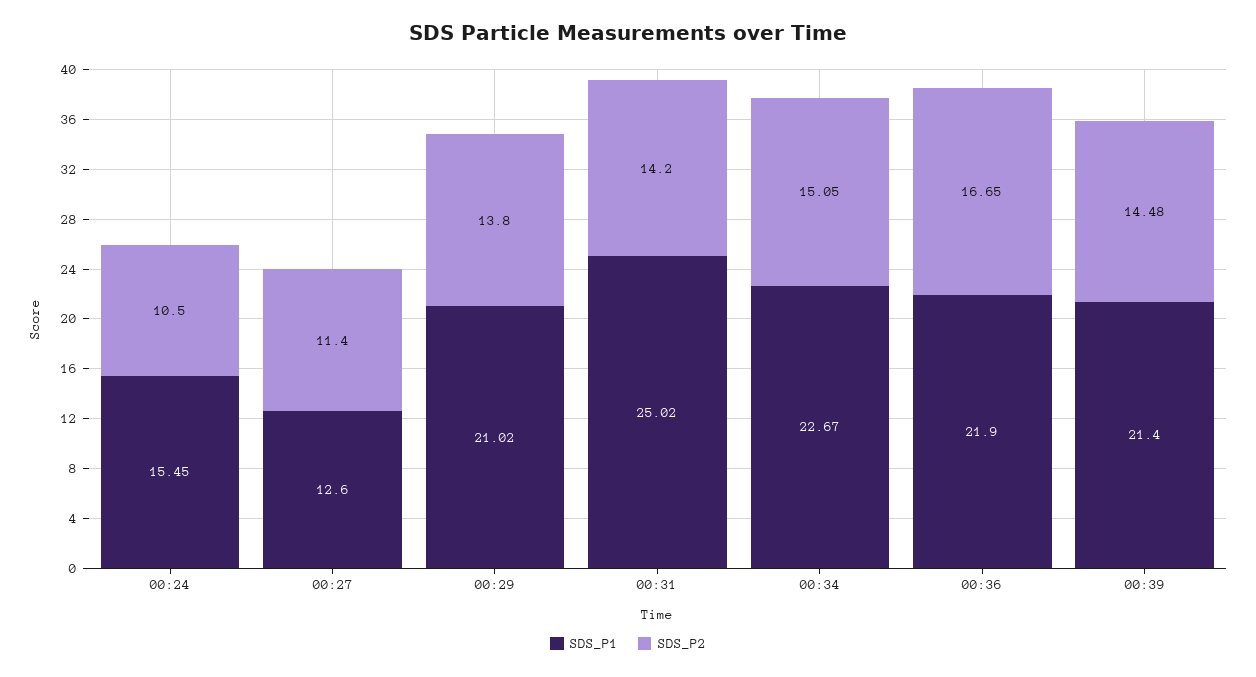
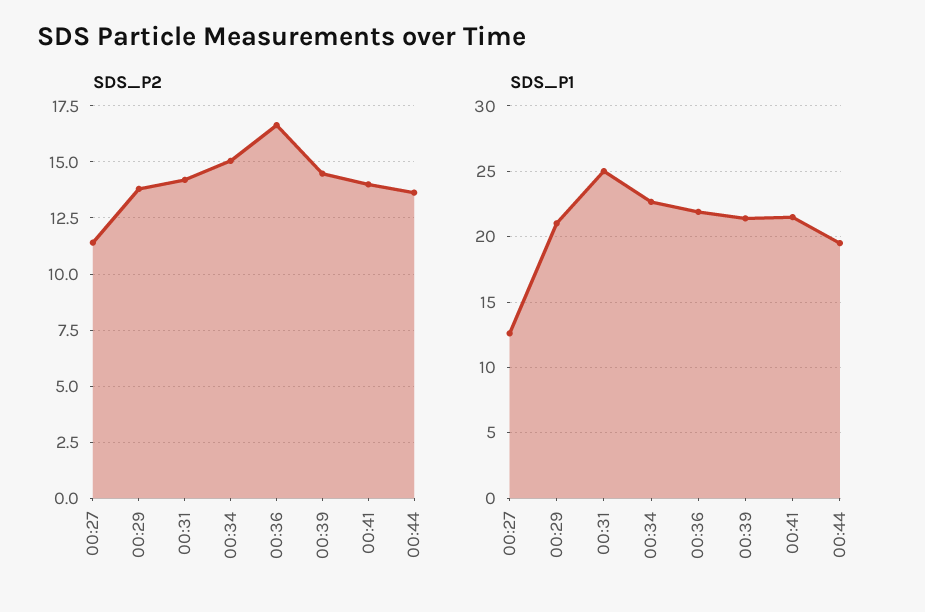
SDS_P1, 00:24: 15.45 -> none
SDS_P2, 00:24: 10.5 -> none
SDS_P2, 00:41: none -> 14
SDS_P2, 00:44: none -> 13.5
SDS_P1, 00:41: none -> 21.5
SDS_P1, 00:44: none -> 19.5

